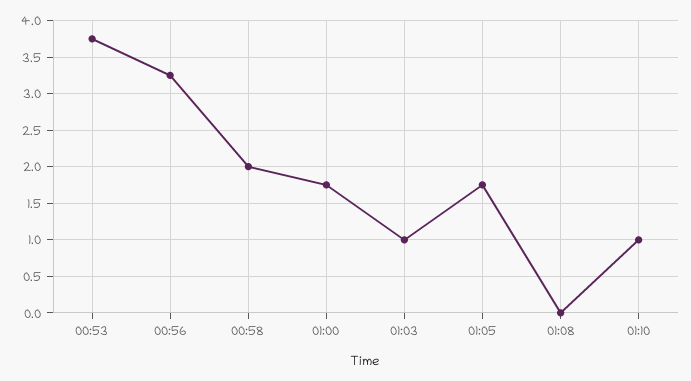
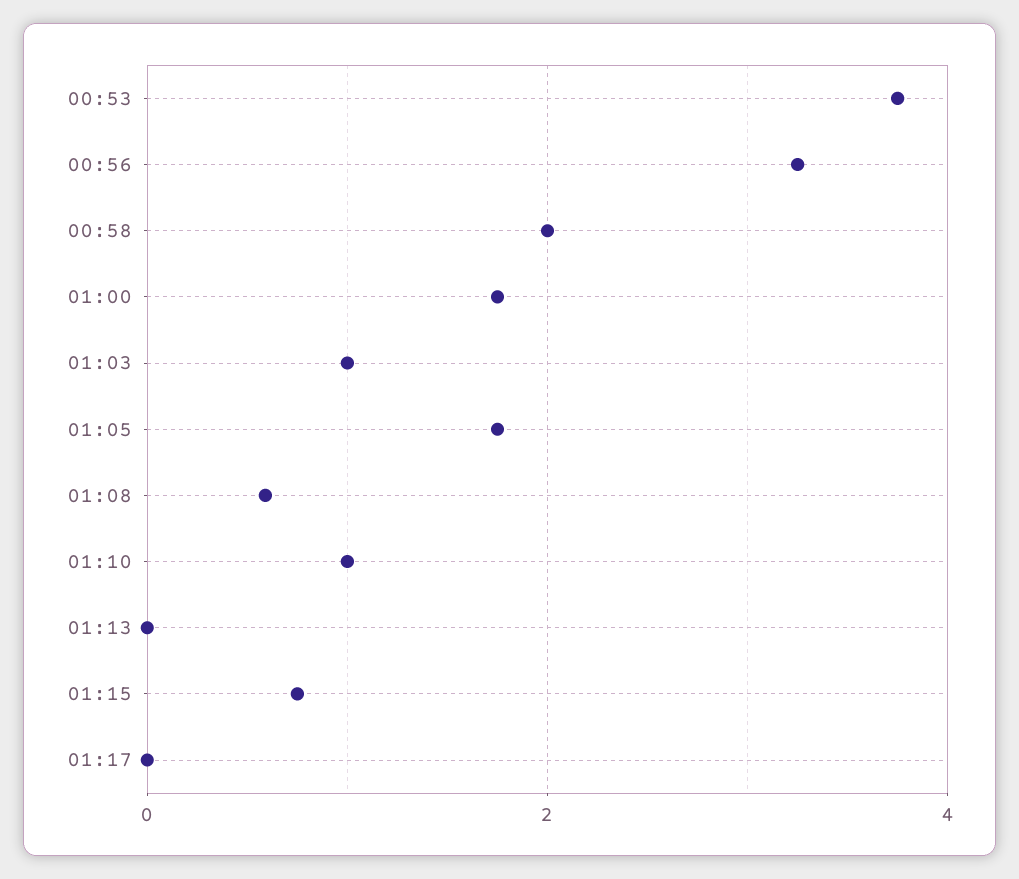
01:08: 0 -> 0.6
01:13: none -> 0
01:15: none -> 0.8
01:17: none -> 0

